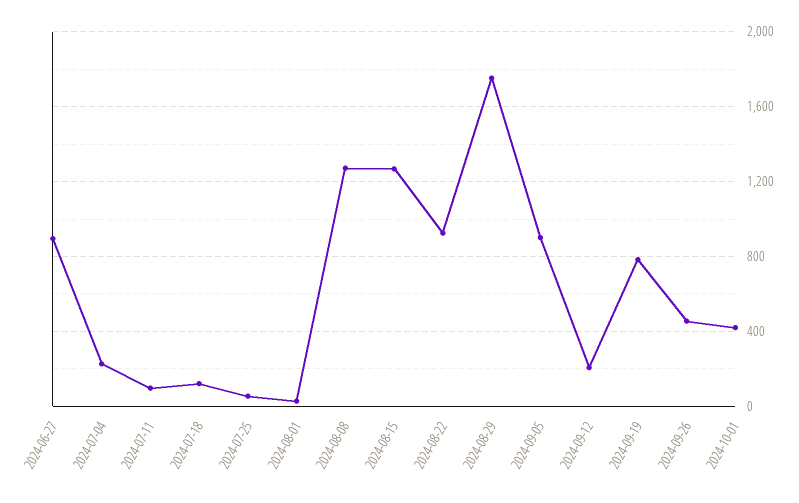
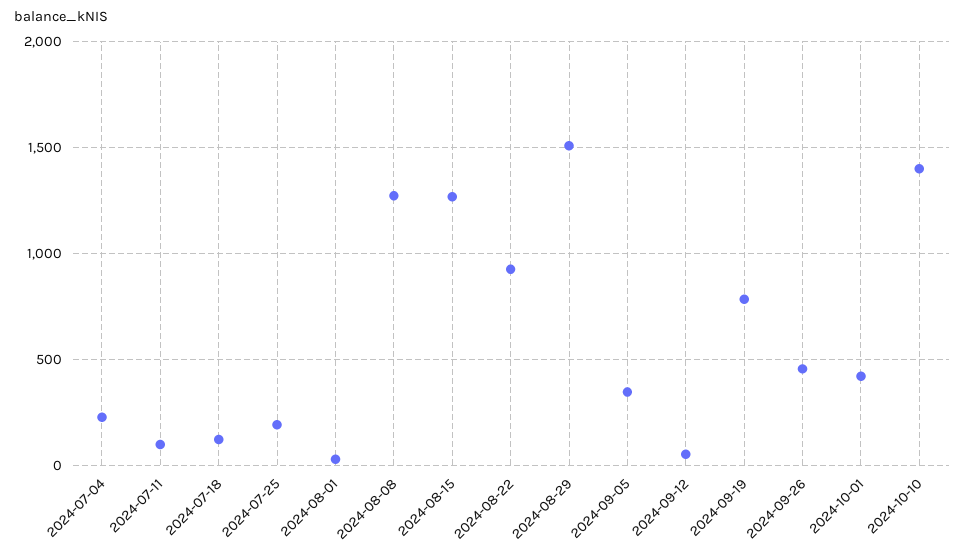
2024-06-27: 900 -> none
2024-07-25: 50 -> 200
2024-08-29: 1750 -> 1500
2024-09-05: 900 -> 350
2024-09-12: 200 -> 50
2024-10-10: none -> 1400

